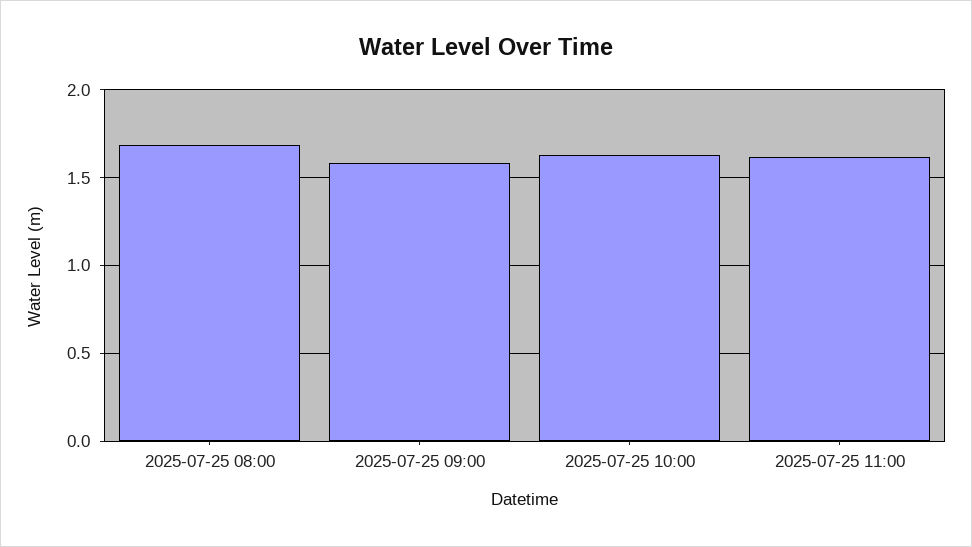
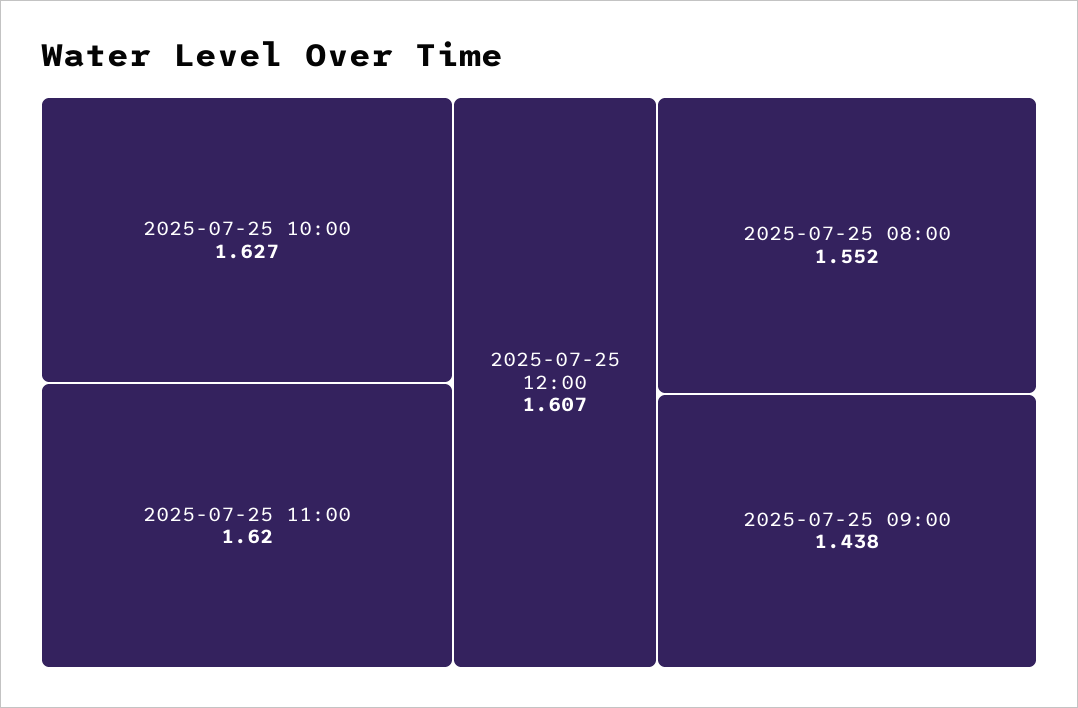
2025-07-25 08:00: 1.7 -> 1.552
2025-07-25 09:00: 1.6 -> 1.438
2025-07-25 12:00: none -> 1.607

